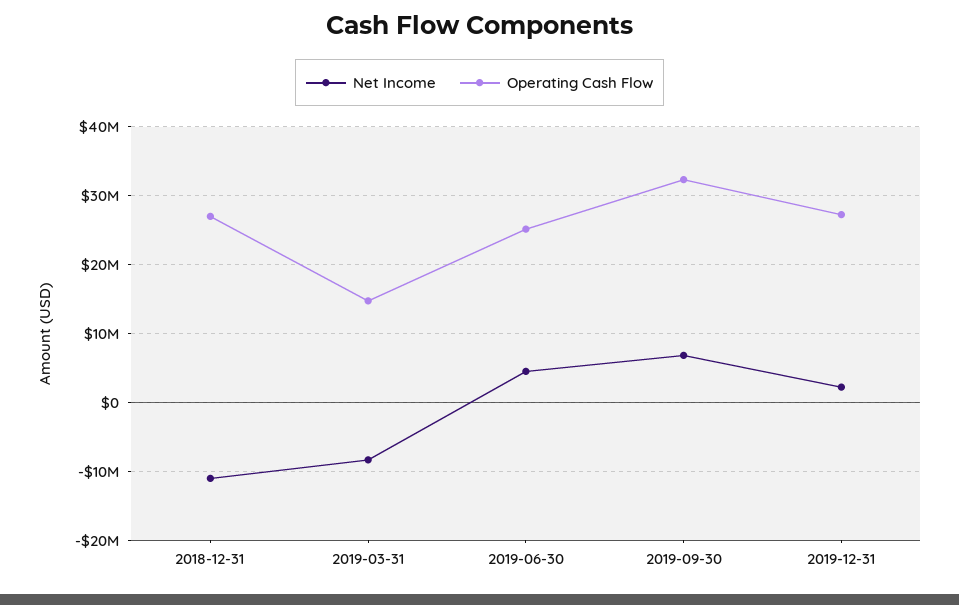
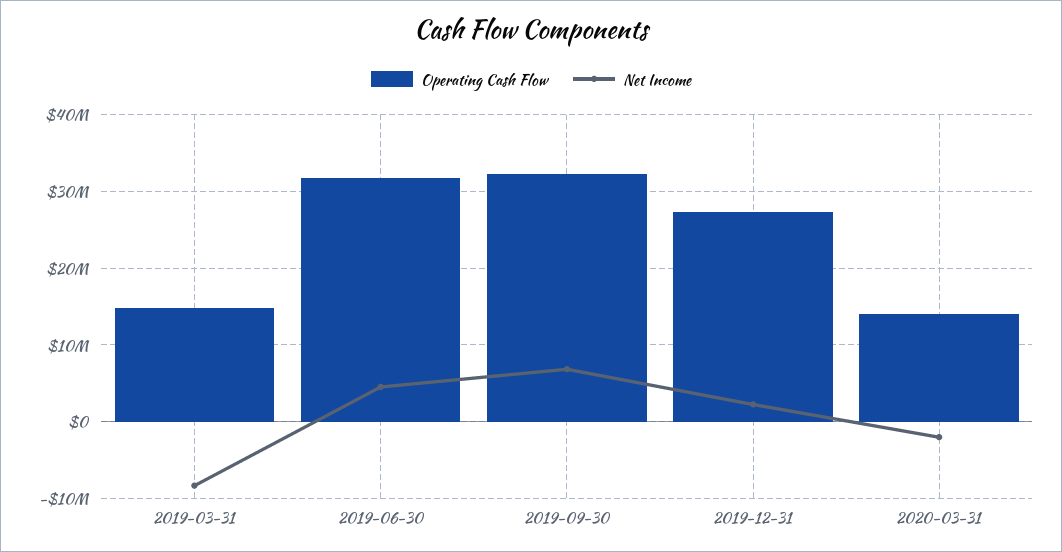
Net Income, 2018-12-31: -11000000 -> none
Operating Cash Flow, 2018-12-31: 27000000 -> none
Operating Cash Flow, 2019-06-30: 25000000 -> 32000000
Operating Cash Flow, 2020-03-31: none -> 14000000
Net Income, 2020-03-31: none -> -2000000

